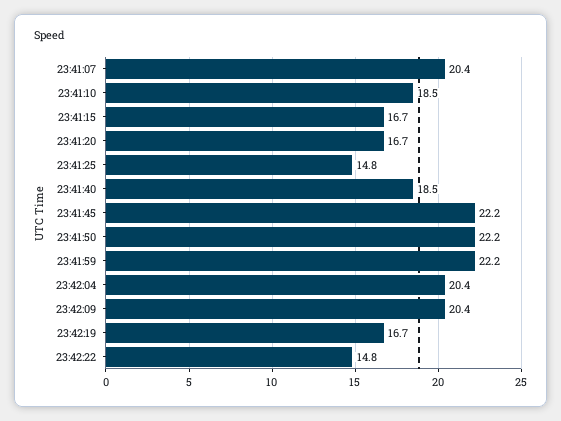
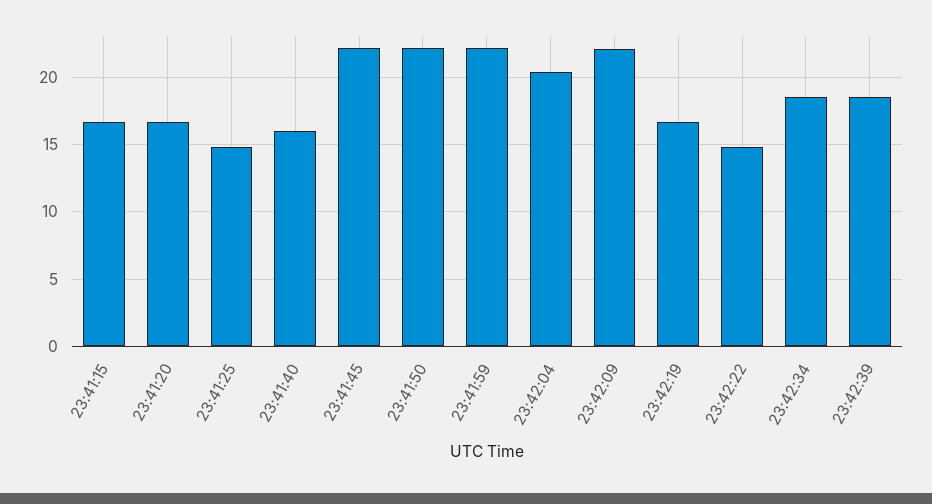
23:41:07: 20.4 -> none
23:41:10: 18.5 -> none
23:41:40: 18.5 -> 16
23:42:09: 20.4 -> 22
23:42:34: none -> 18.5
23:42:39: none -> 18.5

